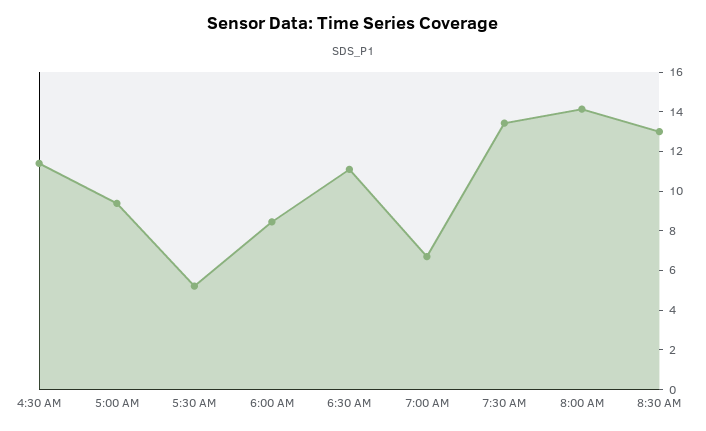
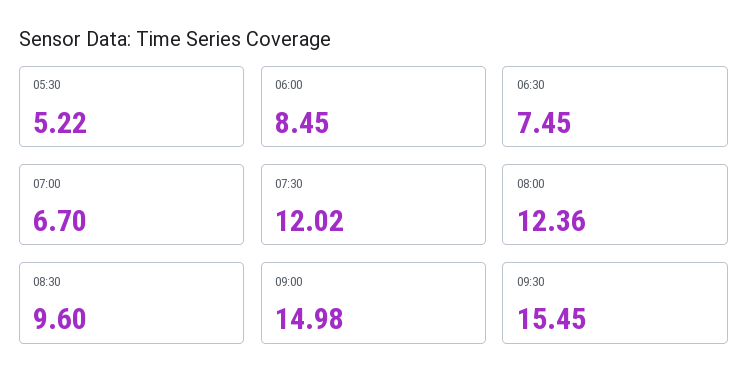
4:30 AM: 11.5 -> none
5:00 AM: 9.5 -> none
6:30 AM: 11 -> 7.45
7:30 AM: 13.5 -> 12.02
8:00 AM: 14 -> 12.36
8:30 AM: 13 -> 9.6
09:00: none -> 14.98
09:30: none -> 15.45

